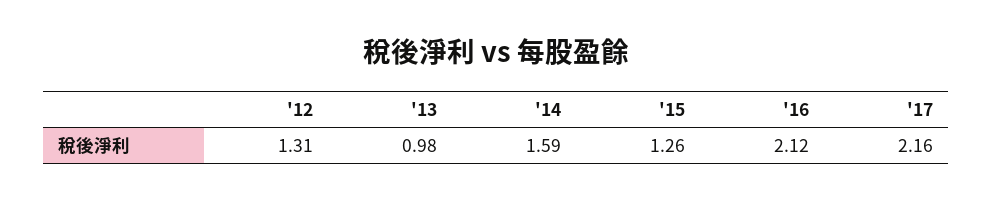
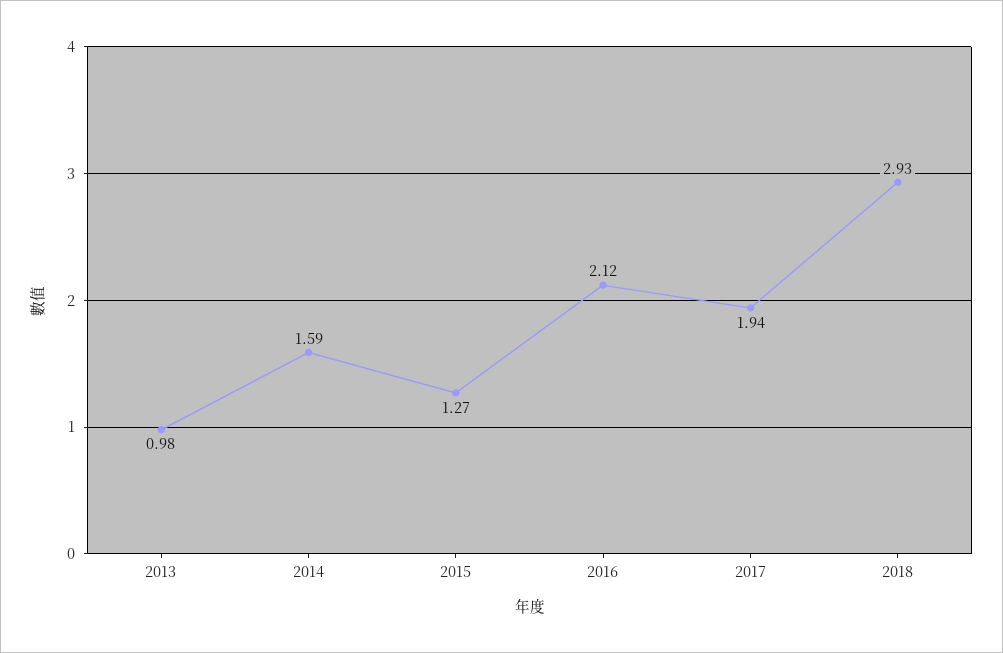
'12: 1.31 -> none
'15: 1.26 -> 1.27
'17: 2.16 -> 1.94
2018: none -> 2.93

